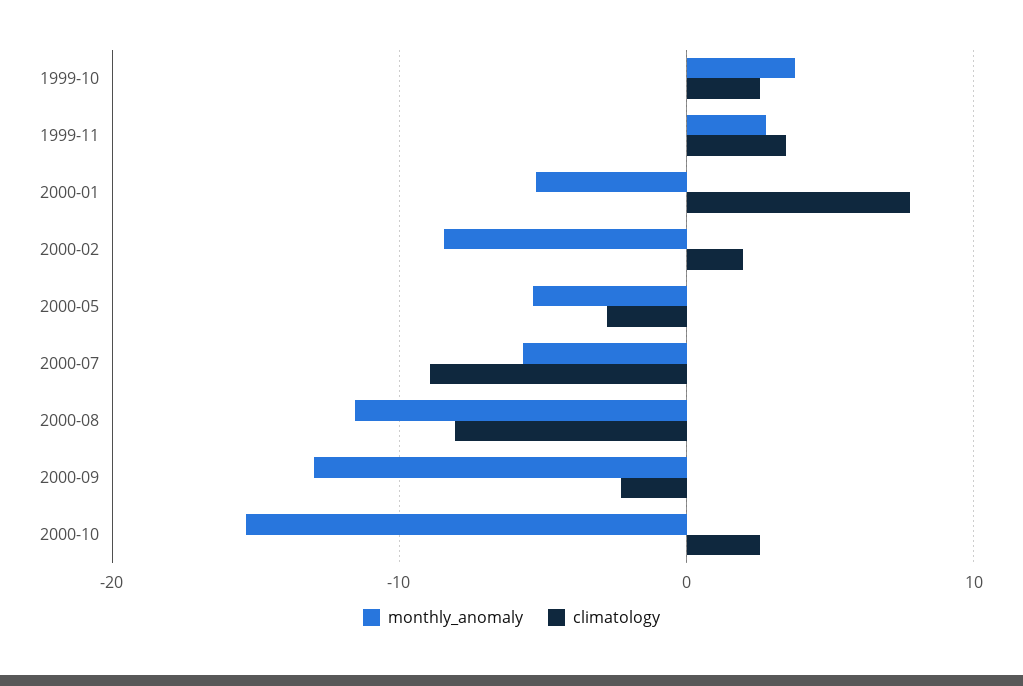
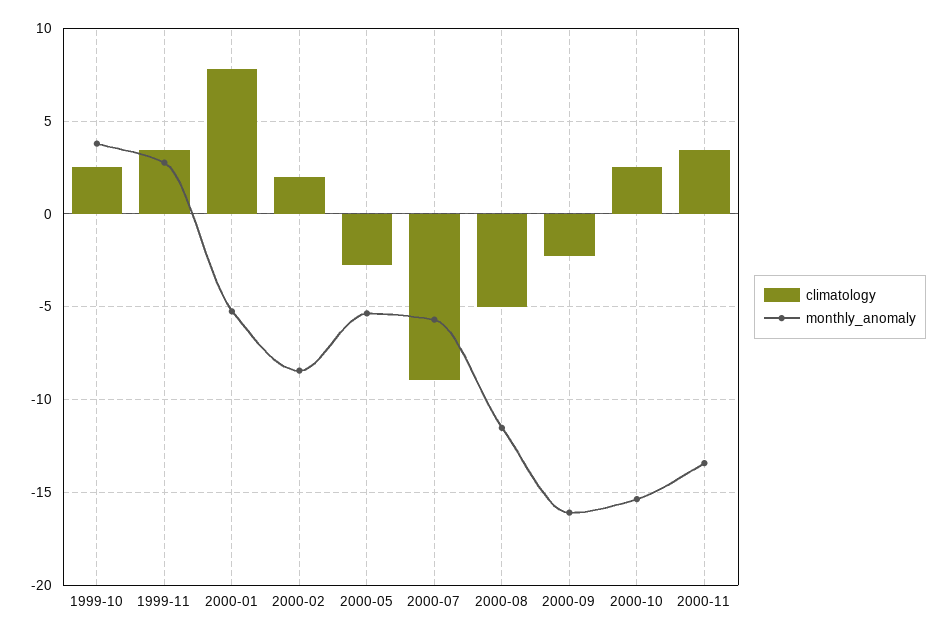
climatology, 2000-08: -8 -> -5
monthly_anomaly, 2000-09: -13 -> -16
climatology, 2000-11: none -> 3.5
monthly_anomaly, 2000-11: none -> -13.5

